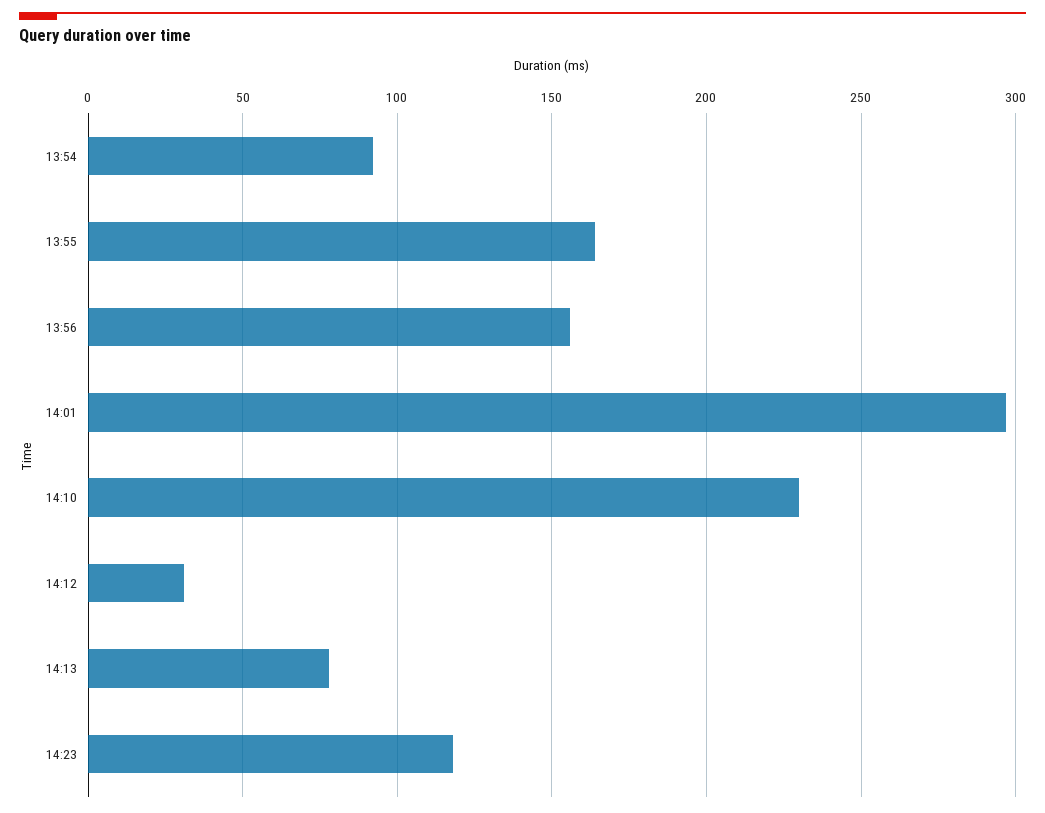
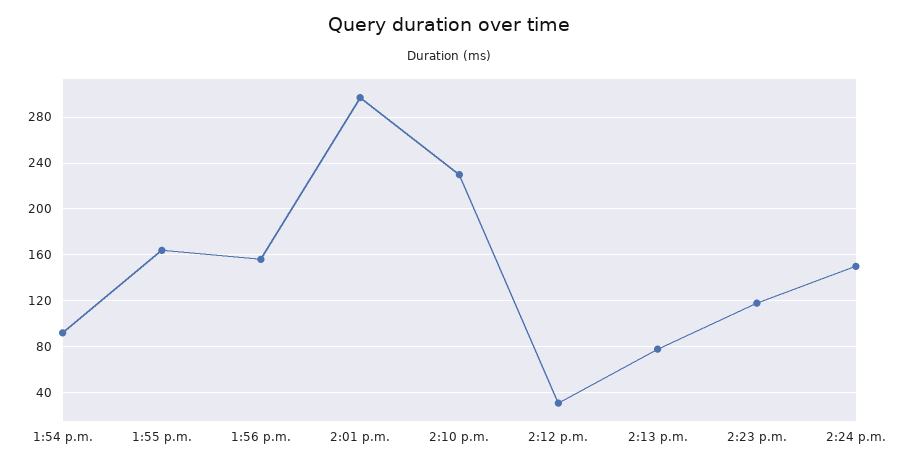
2:24 p.m.: none -> 150

